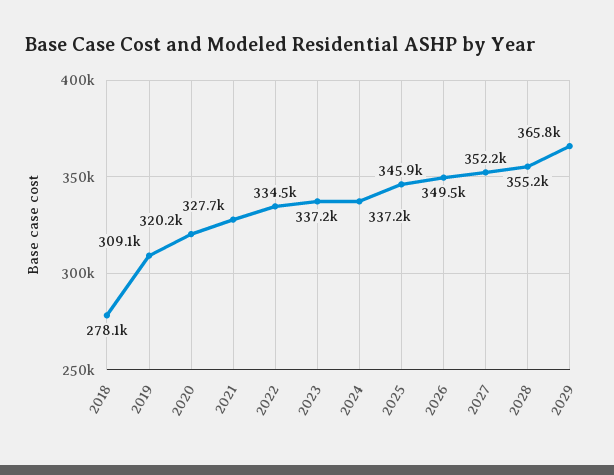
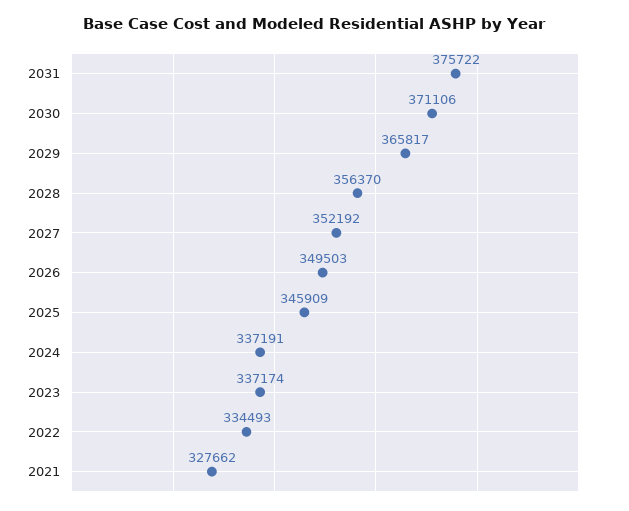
2018: 278100 -> none
2019: 309100 -> none
2020: 320200 -> none
2028: 355200 -> 356370
2031: none -> 375722
2030: none -> 371106

